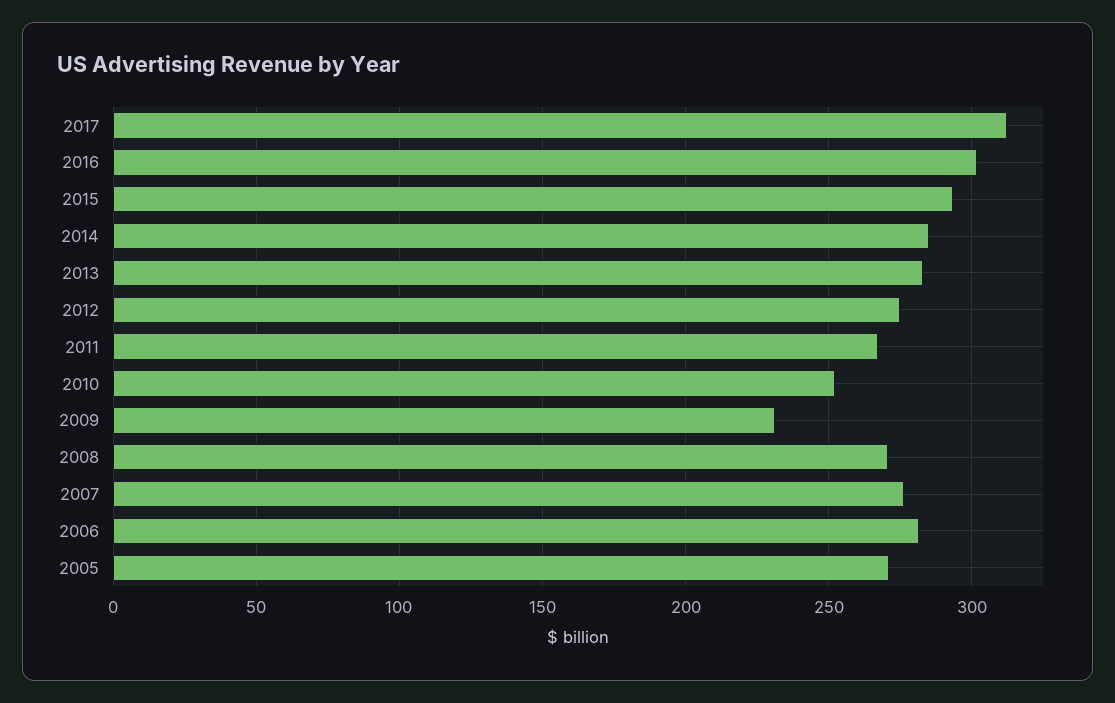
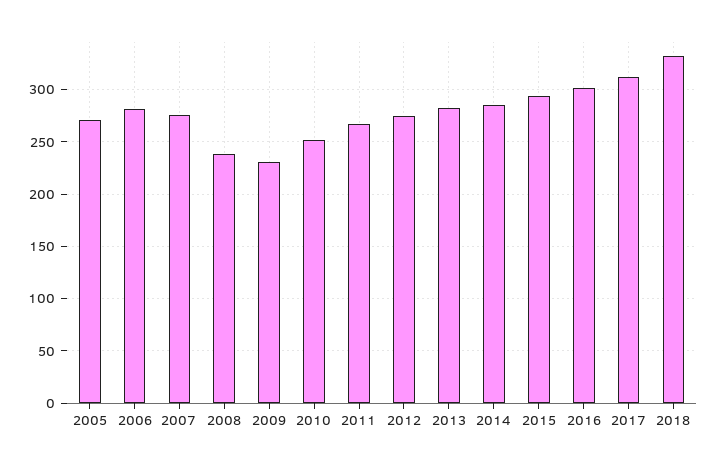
2008: 270 -> 240
2018: none -> 330

